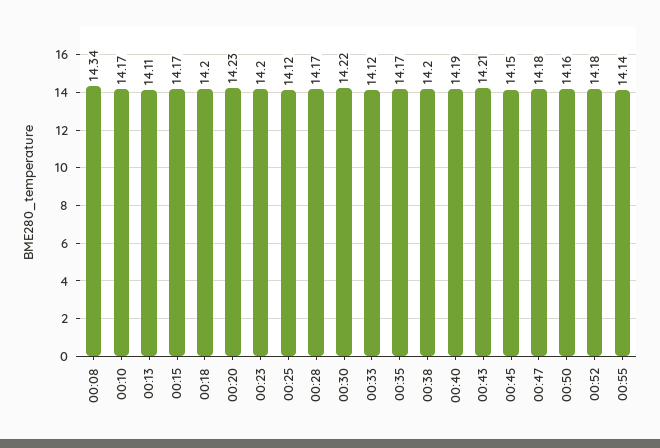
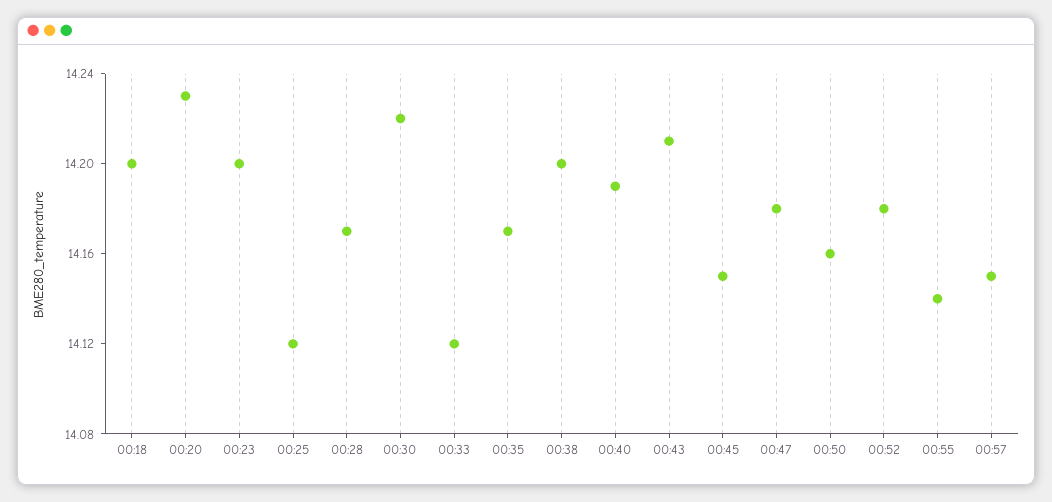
00:08: 14.34 -> none
00:10: 14.17 -> none
00:13: 14.11 -> none
00:15: 14.17 -> none
00:57: none -> 14.15

